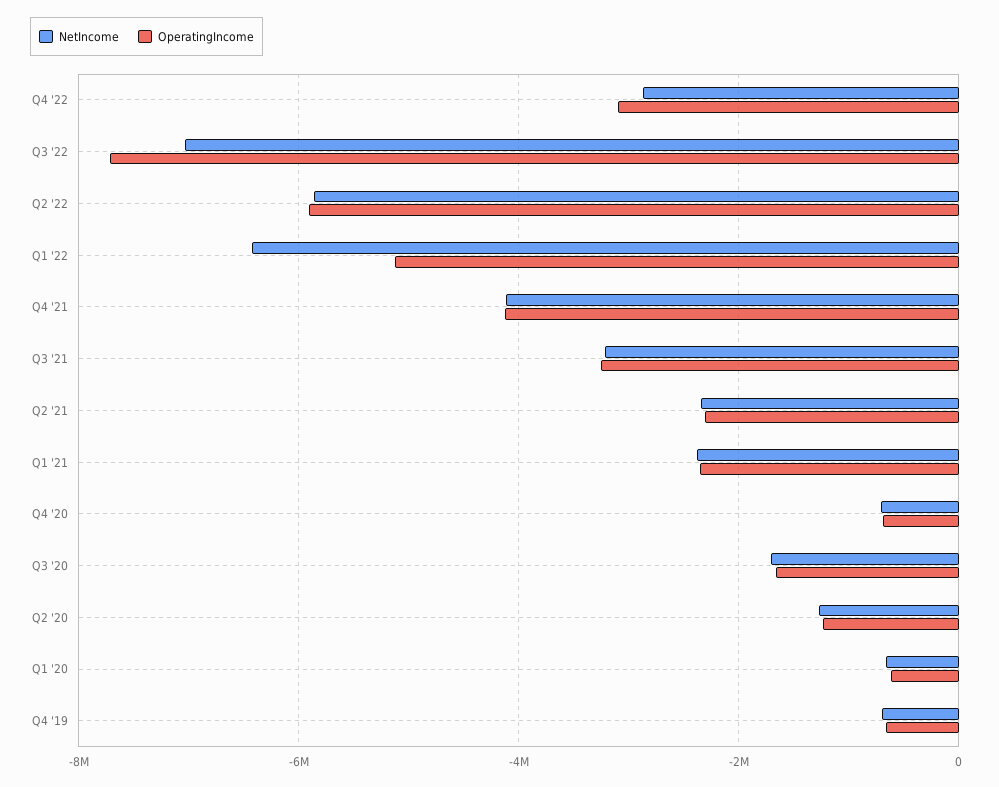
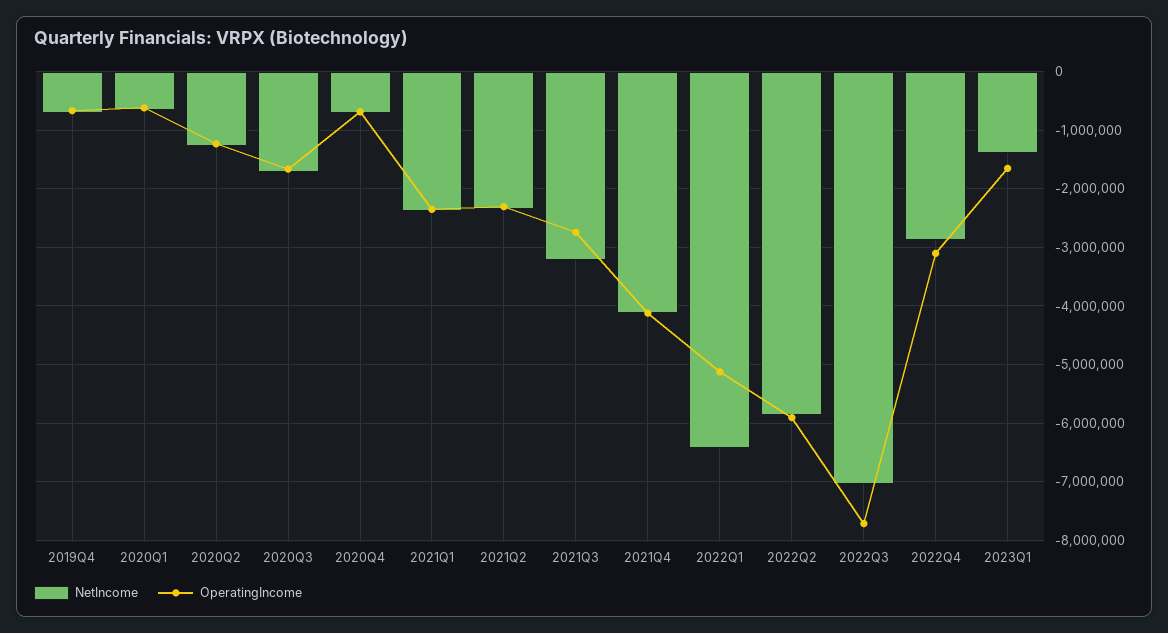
OperatingIncome, Q3 '21: -3200000 -> -2800000
NetIncome, 2023Q1: none -> -1400000
OperatingIncome, 2023Q1: none -> -1600000

